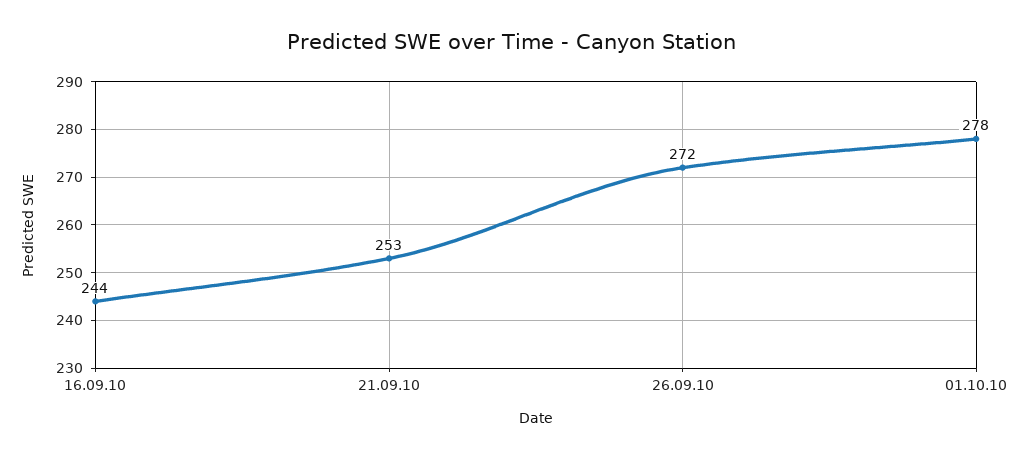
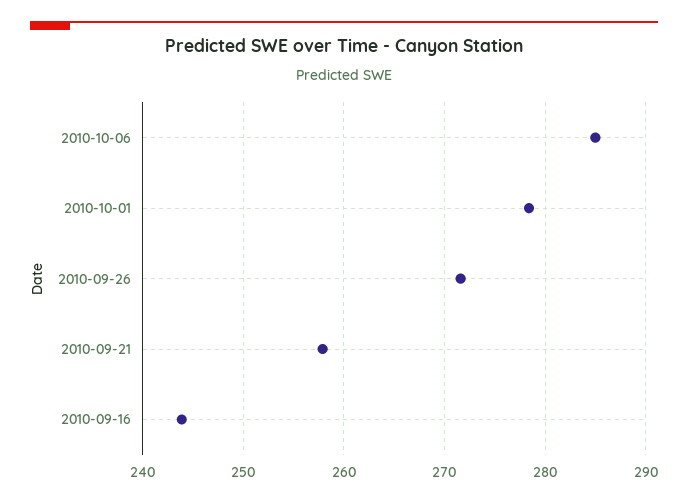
21.09.10: 253 -> 258
2010-10-06: none -> 285

